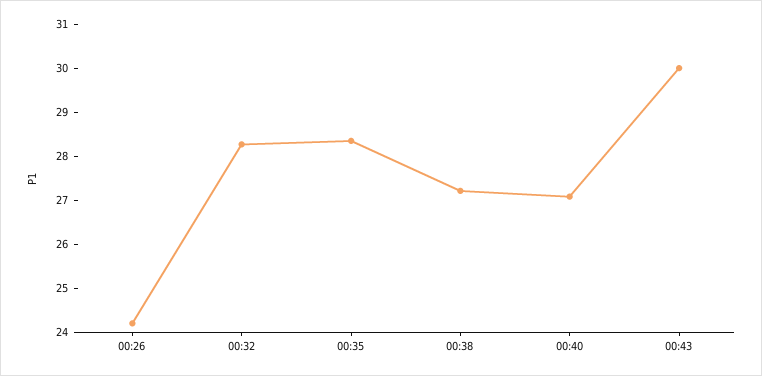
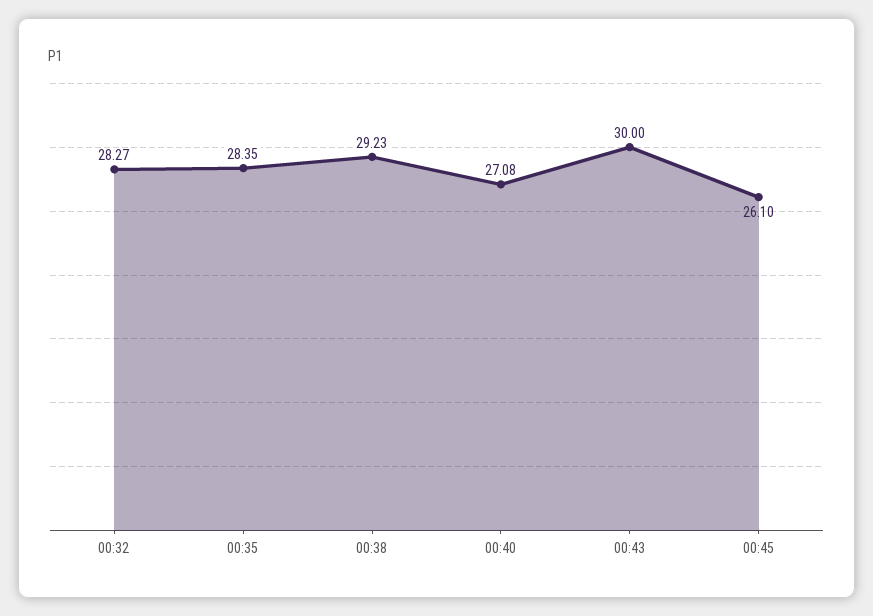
00:26: 24.2 -> none
00:38: 27.2 -> 29.23
00:45: none -> 26.1

